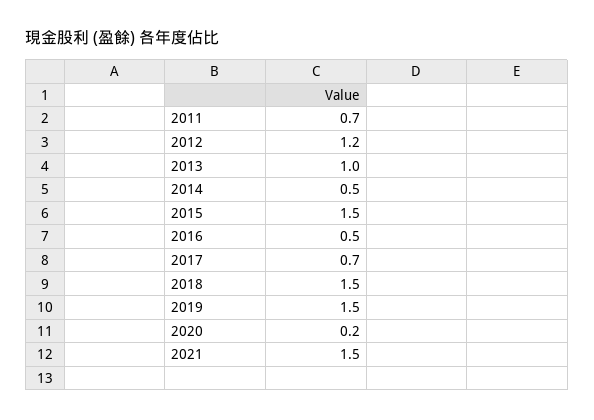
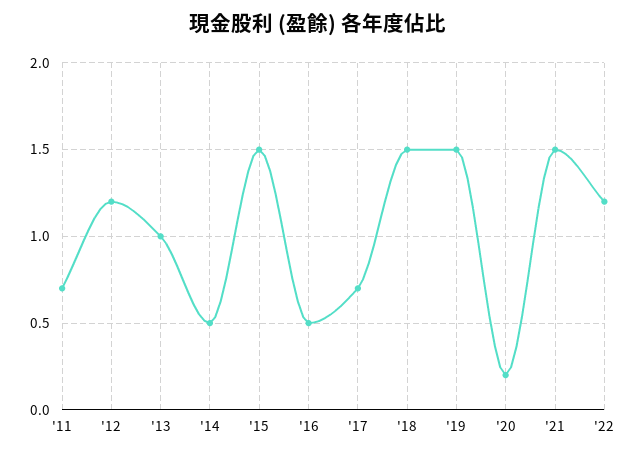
'22: none -> 1.2

